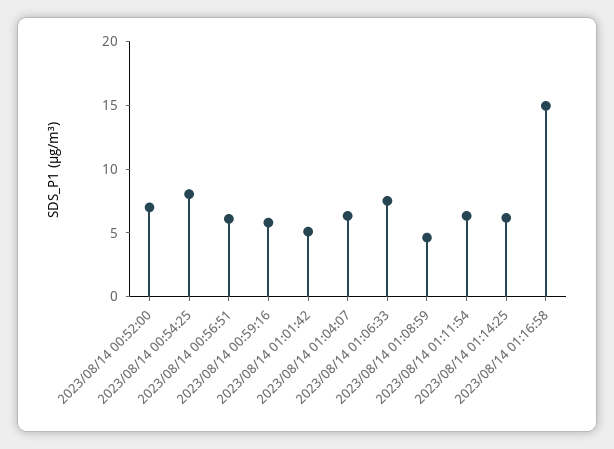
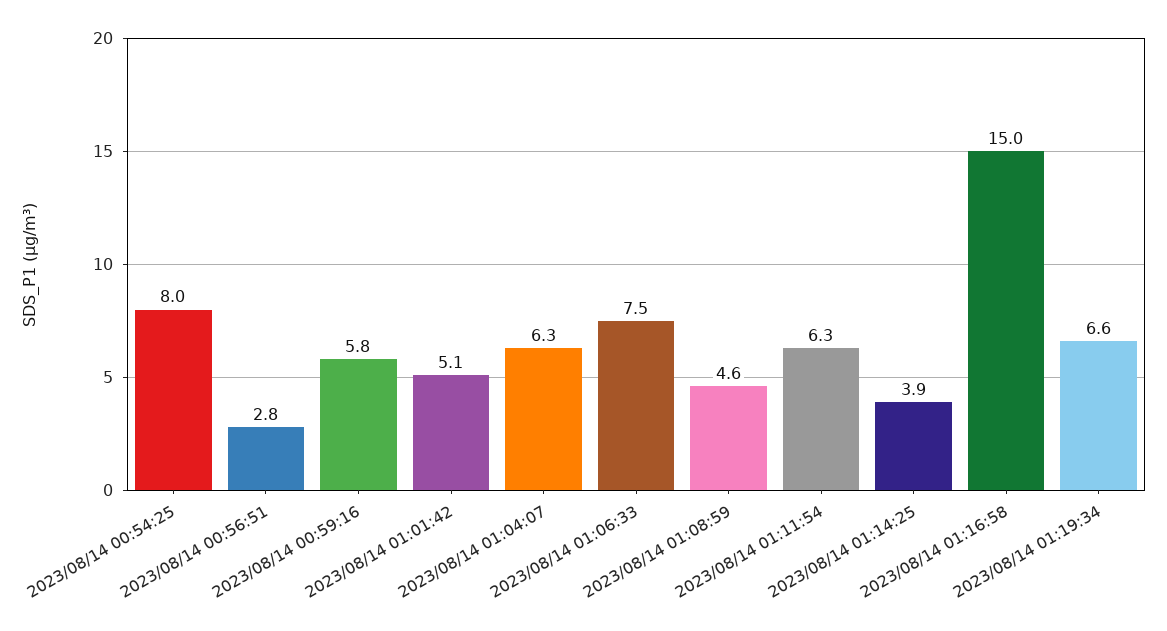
2023/08/14 00:52:00: 7 -> none
2023/08/14 00:56:51: 6 -> 2.8
2023/08/14 01:14:25: 6 -> 3.9
2023/08/14 01:19:34: none -> 6.6

